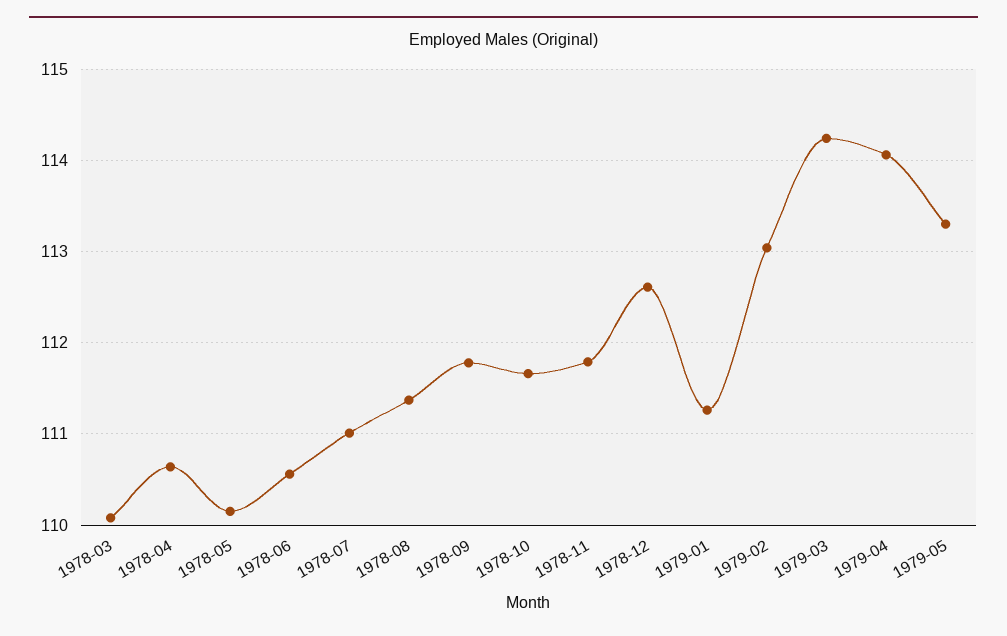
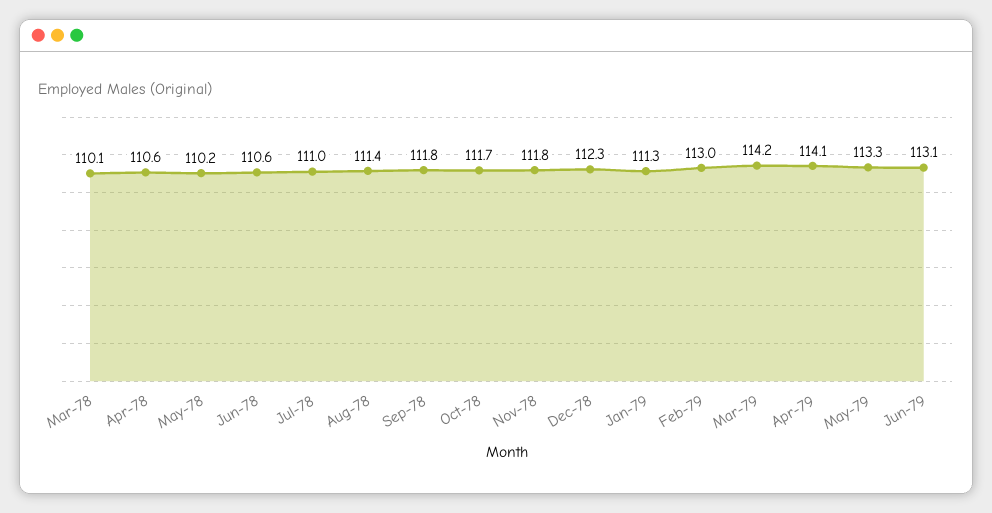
1978-12: 112.6 -> 112.3
Jun-79: none -> 113.1

